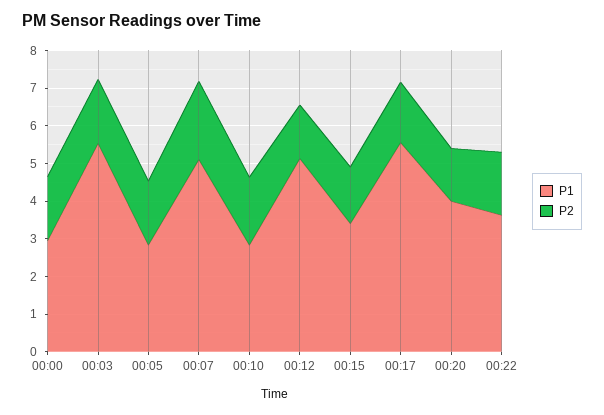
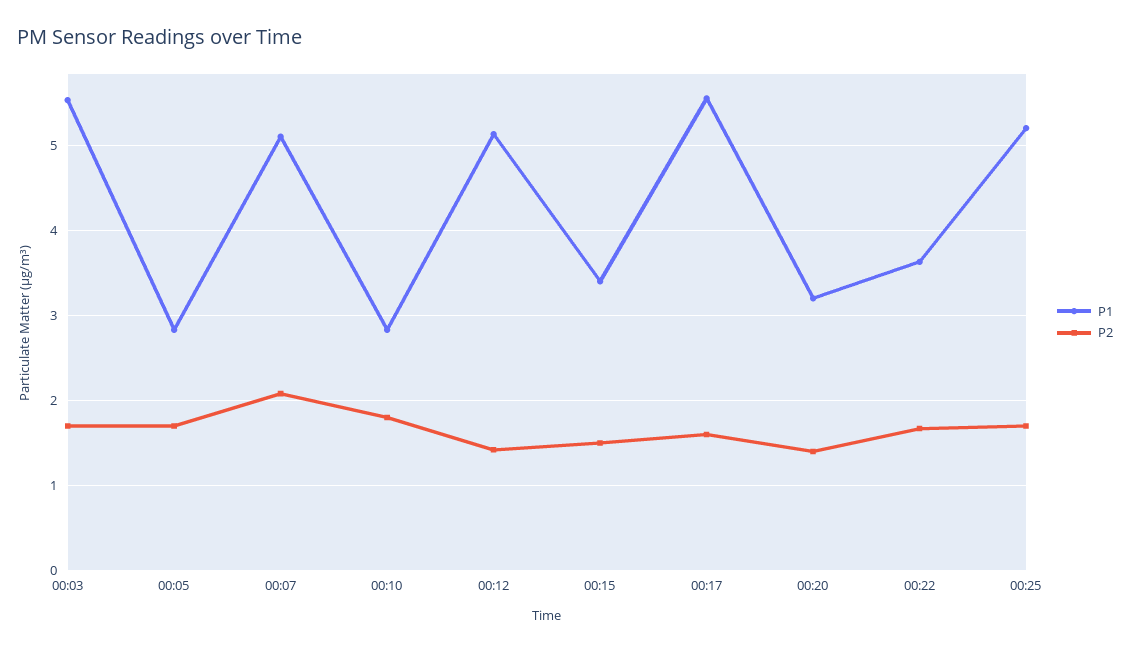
P1, 00:00: 3 -> none
P2, 00:00: 1.75 -> none
P1, 00:20: 4 -> 3.2
P1, 00:25: none -> 5.2
P2, 00:25: none -> 1.7

